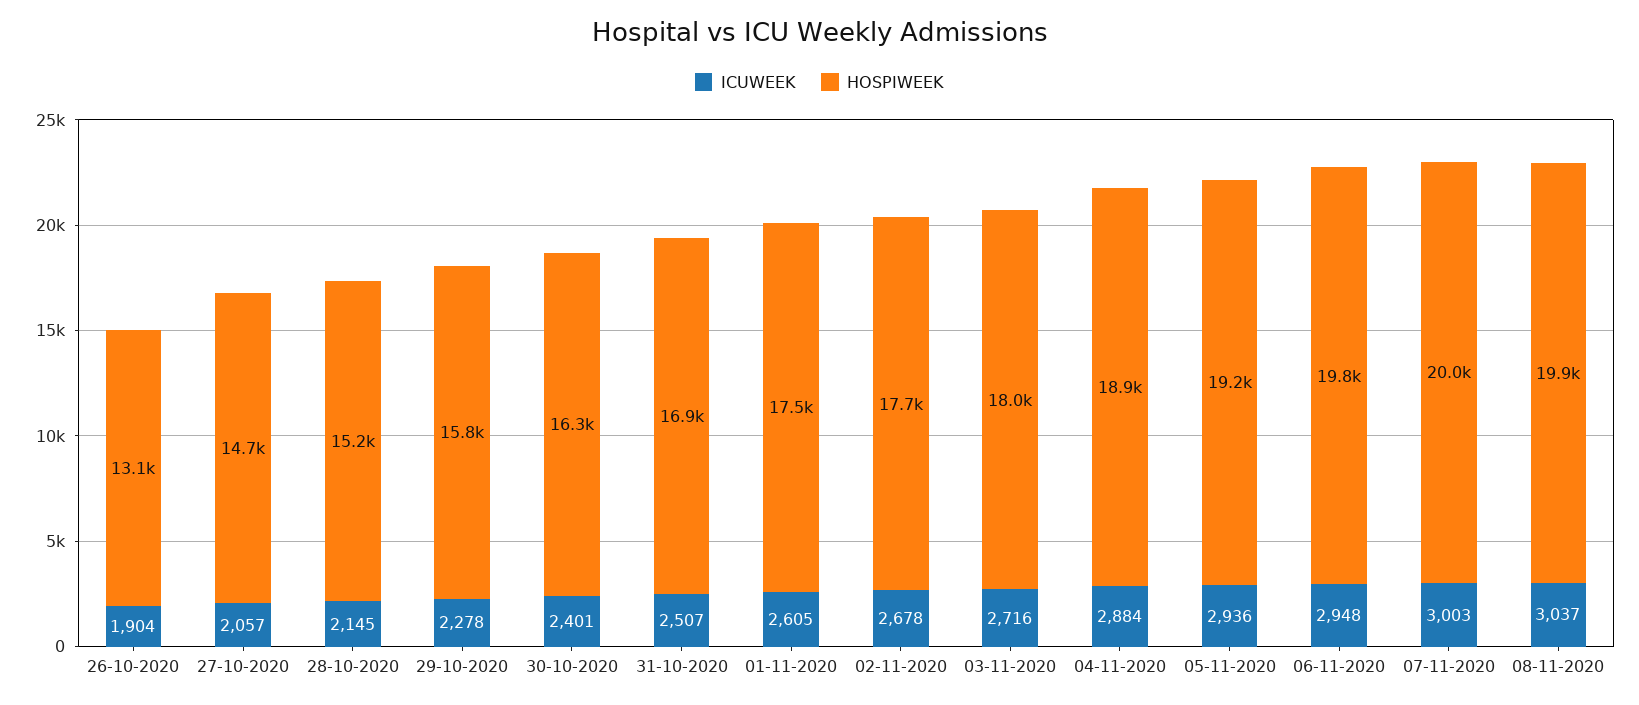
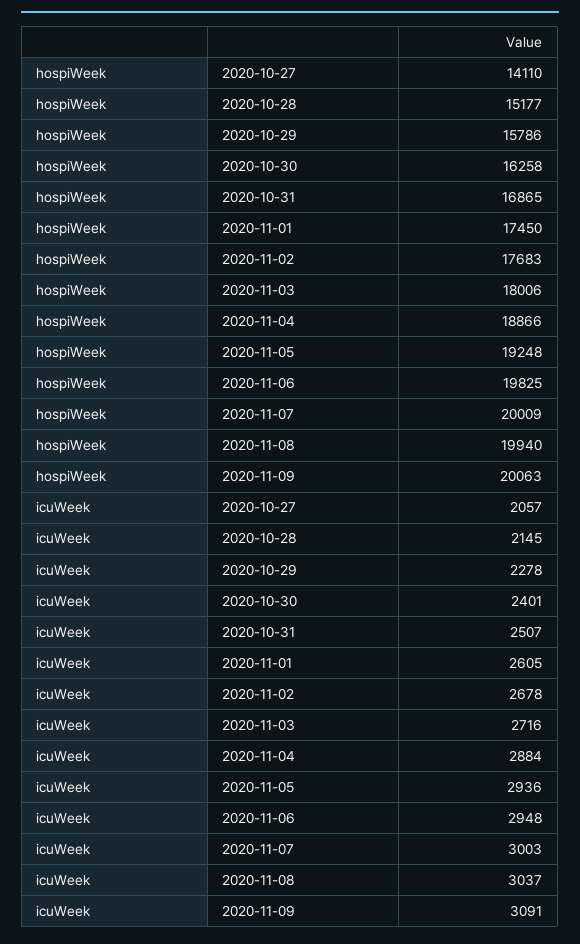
ICUWEEK, 26-10-2020: 1904 -> none
HOSPIWEEK, 26-10-2020: 13100 -> none
HOSPIWEEK, 27-10-2020: 14700 -> 14110
HOSPIWEEK, 2020-11-09: none -> 20063
ICUWEEK, 2020-11-09: none -> 3091

